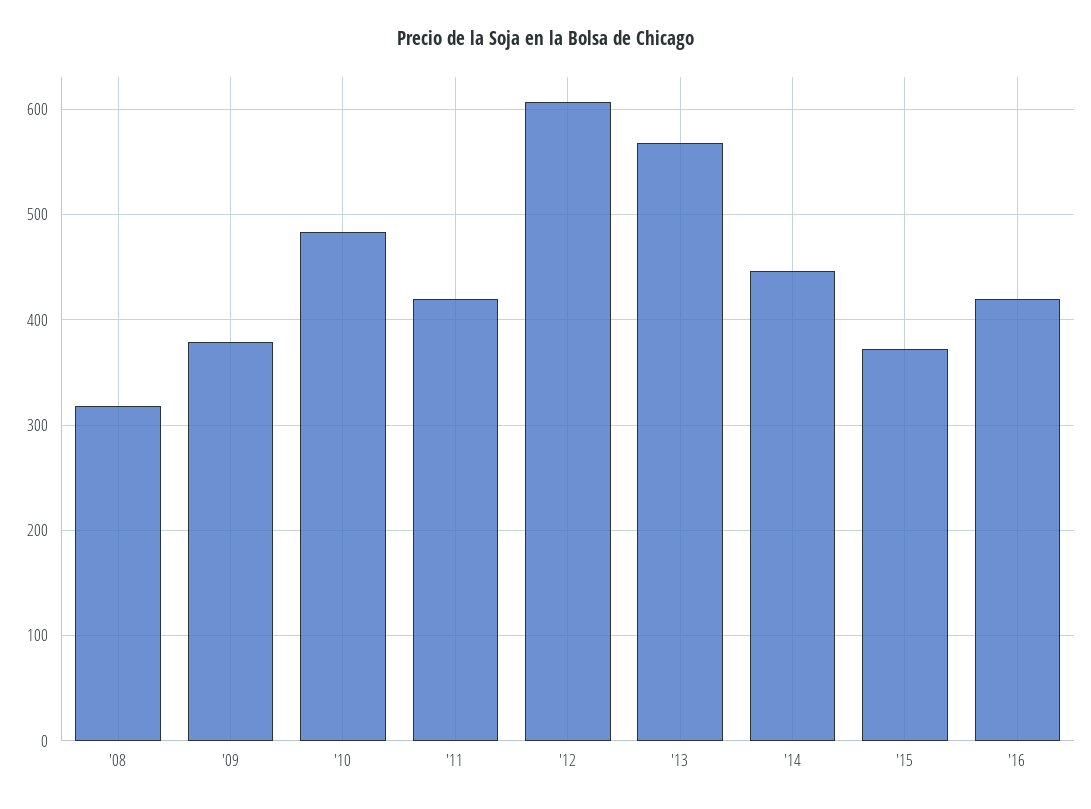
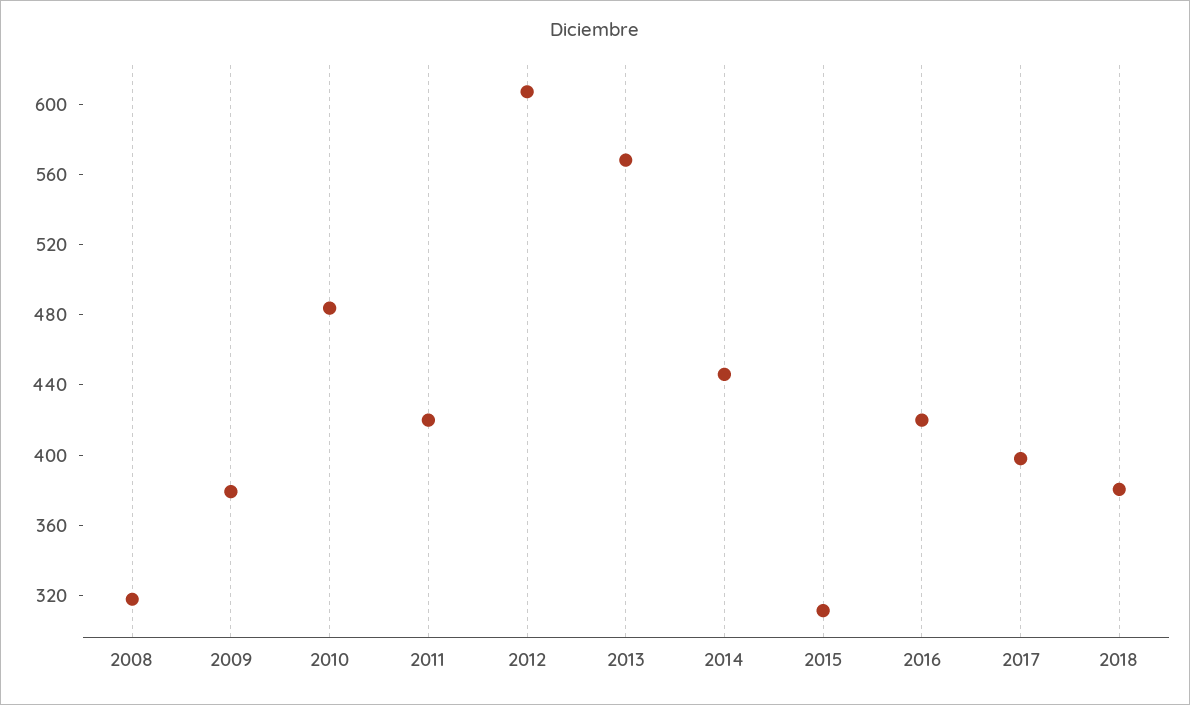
'15: 370 -> 310
2017: none -> 400
2018: none -> 380

